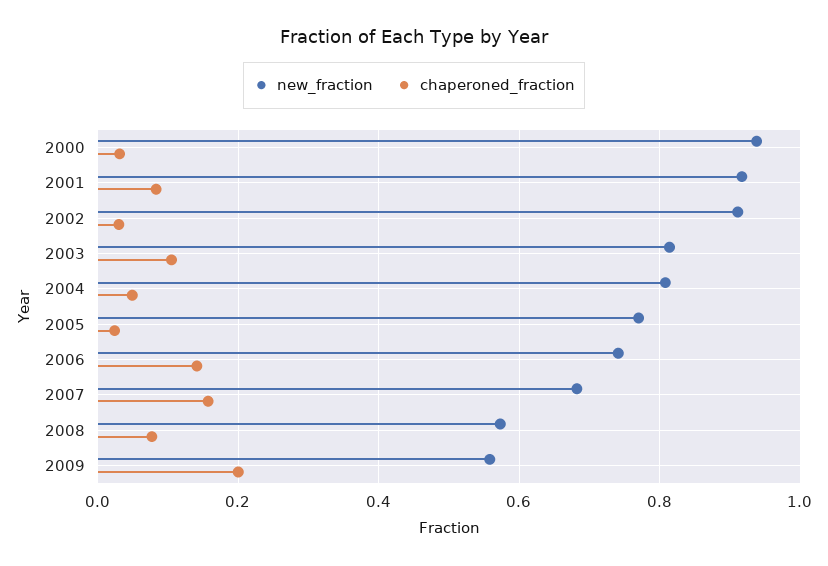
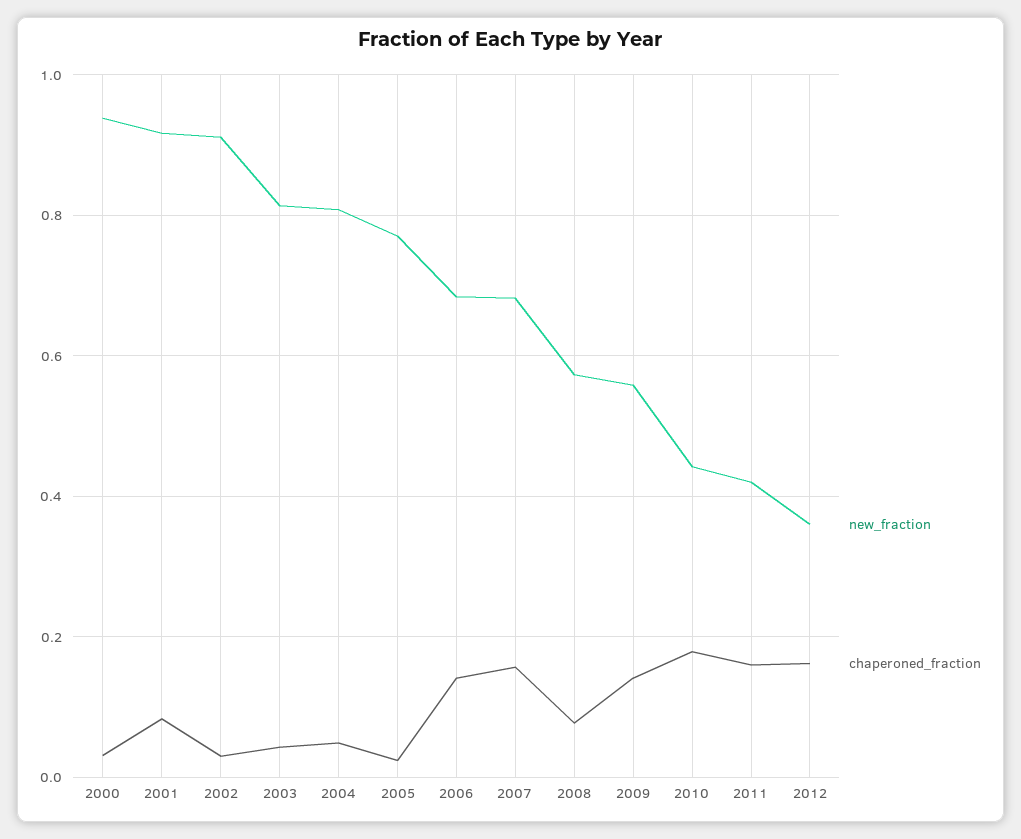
chaperoned_fraction, 2003: 0.1 -> 0.04
new_fraction, 2006: 0.74 -> 0.68
chaperoned_fraction, 2009: 0.2 -> 0.14
new_fraction, 2010: none -> 0.44
chaperoned_fraction, 2010: none -> 0.18
new_fraction, 2011: none -> 0.42
chaperoned_fraction, 2011: none -> 0.16
new_fraction, 2012: none -> 0.36
chaperoned_fraction, 2012: none -> 0.16

